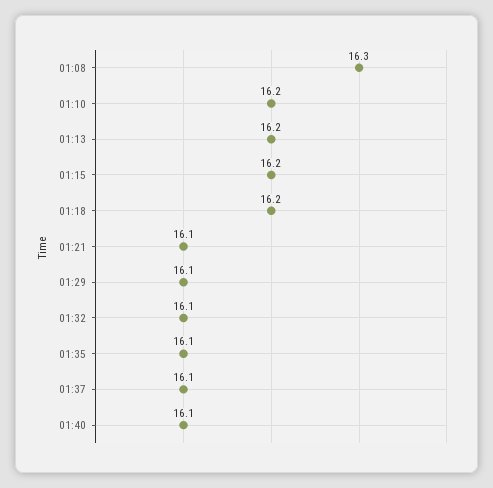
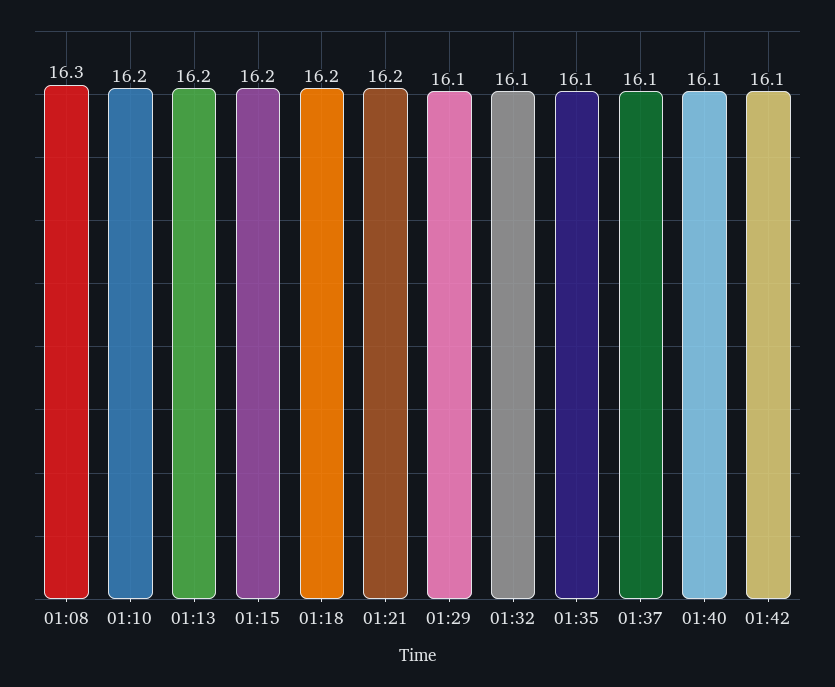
01:21: 16.1 -> 16.2
01:42: none -> 16.1

